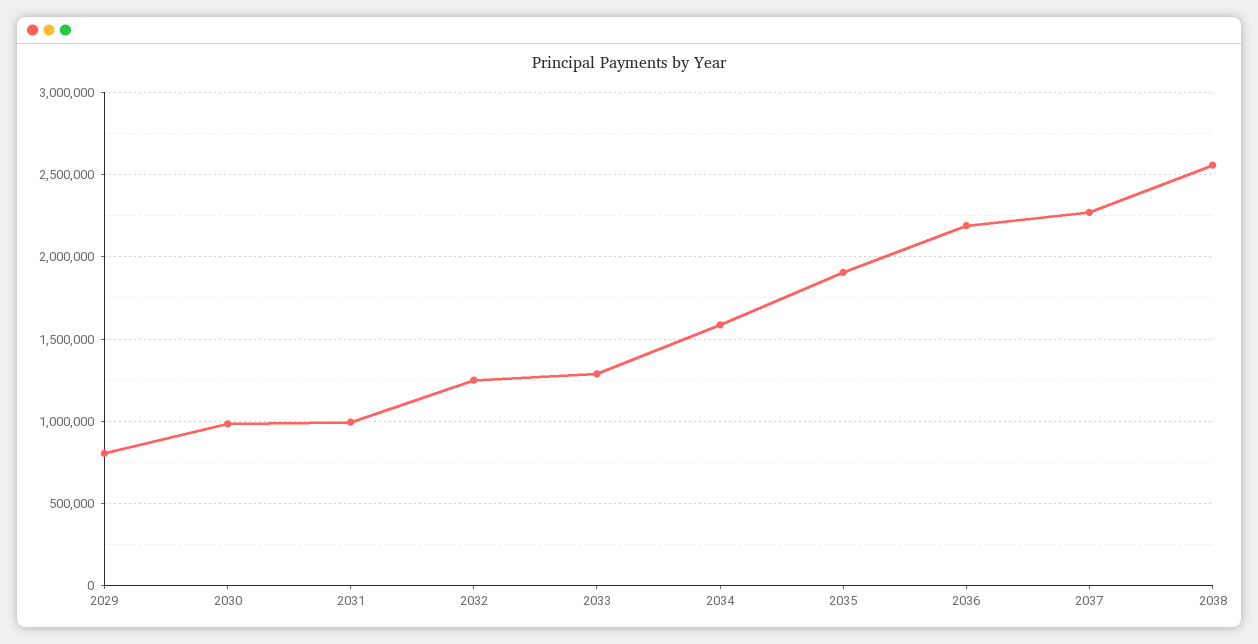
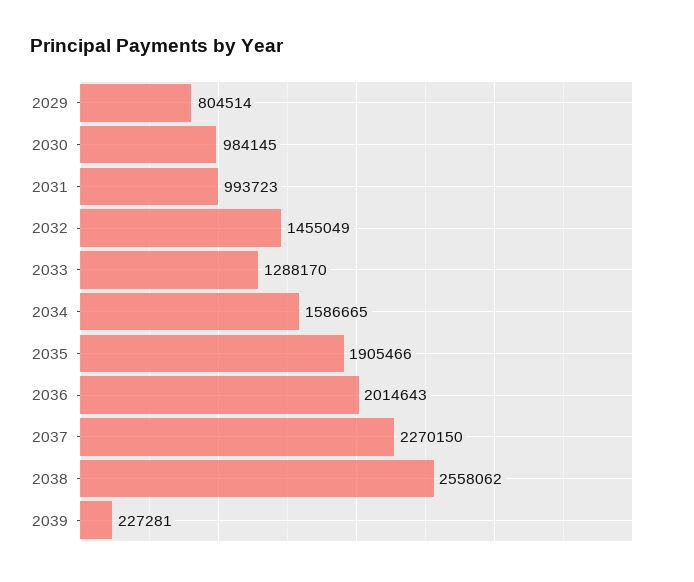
2032: 1250000 -> 1455049
2036: 2200000 -> 2014643
2039: none -> 227281

